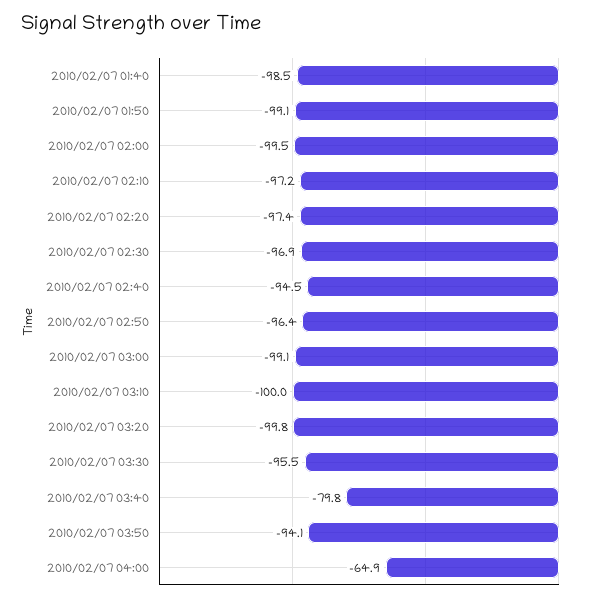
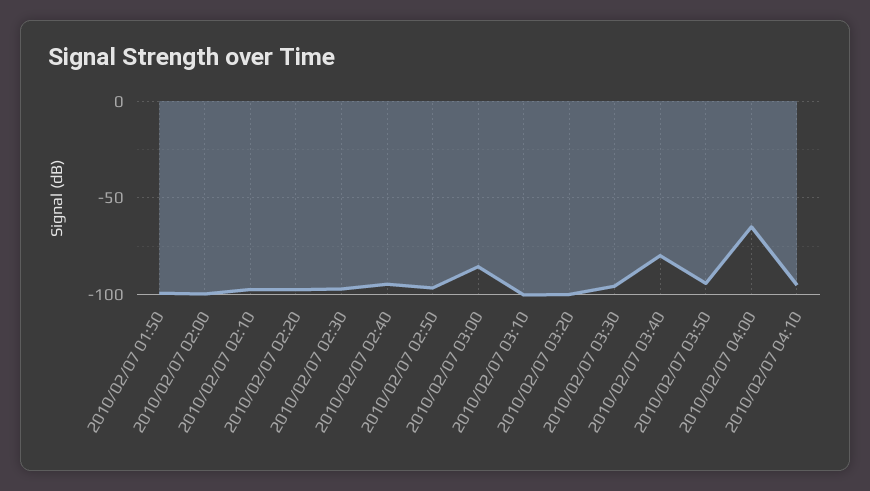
2010/02/07 01:40: -98.5 -> none
2010/02/07 03:00: -99.1 -> -85
2010/02/07 04:10: none -> -95

